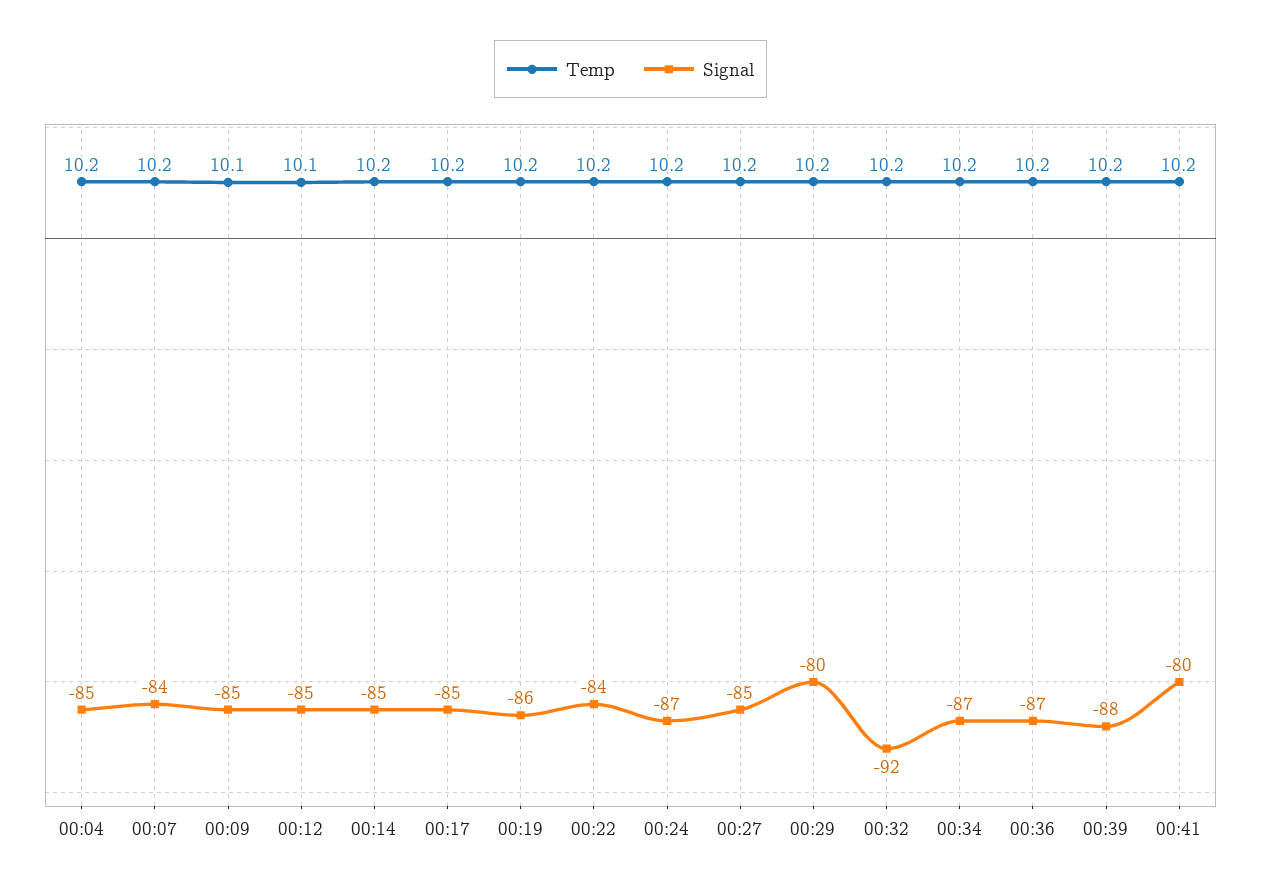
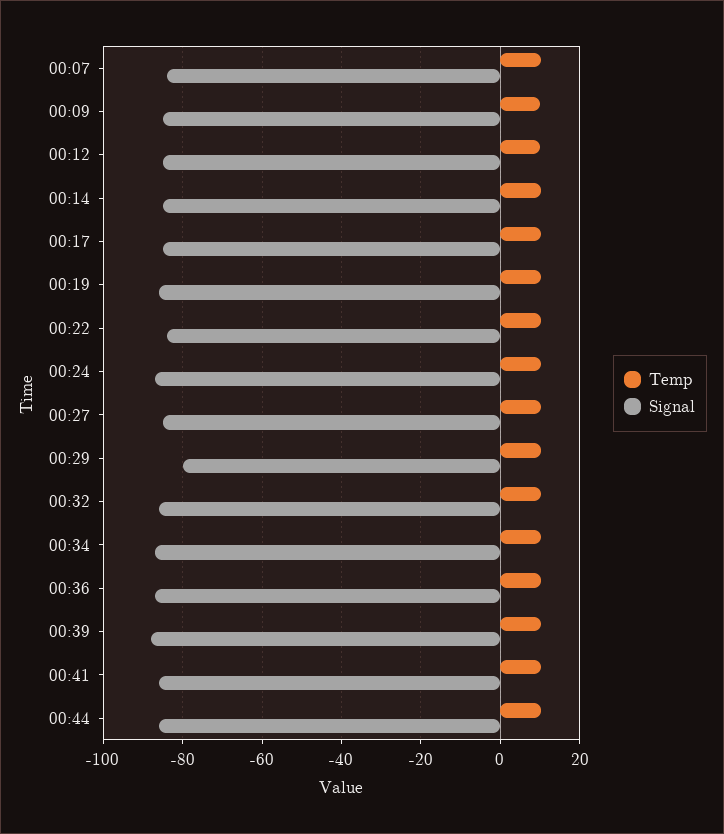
Temp, 00:04: 10.2 -> none
Signal, 00:04: -85 -> none
Signal, 00:32: -92 -> -86
Signal, 00:41: -80 -> -86
Temp, 00:44: none -> 10
Signal, 00:44: none -> -86

